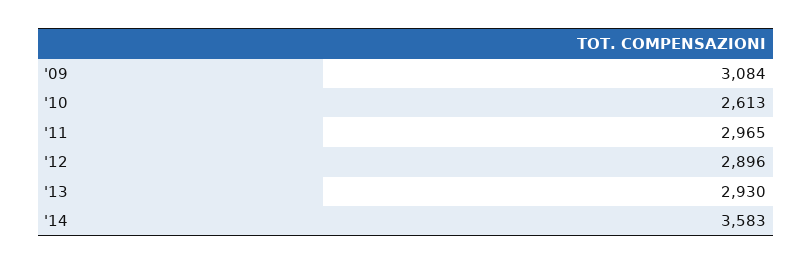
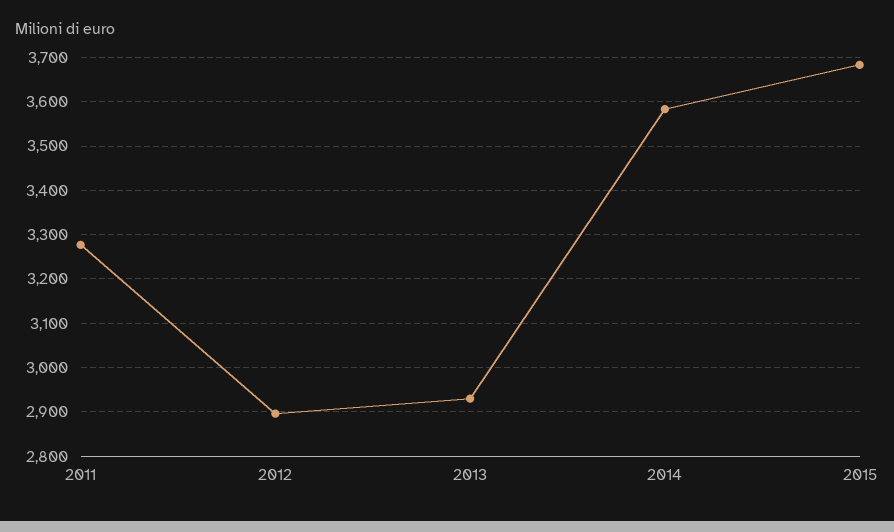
'09: 3084 -> none
'10: 2613 -> none
'11: 2965 -> 3280
2015: none -> 3680

